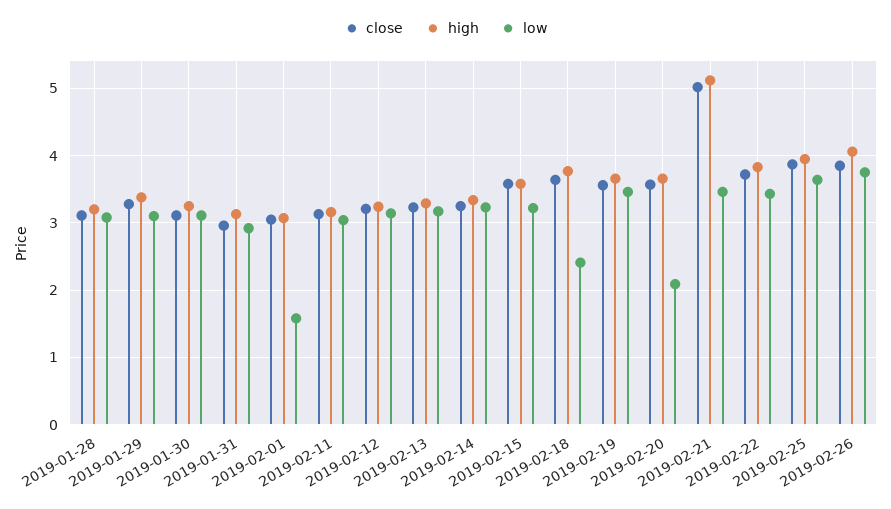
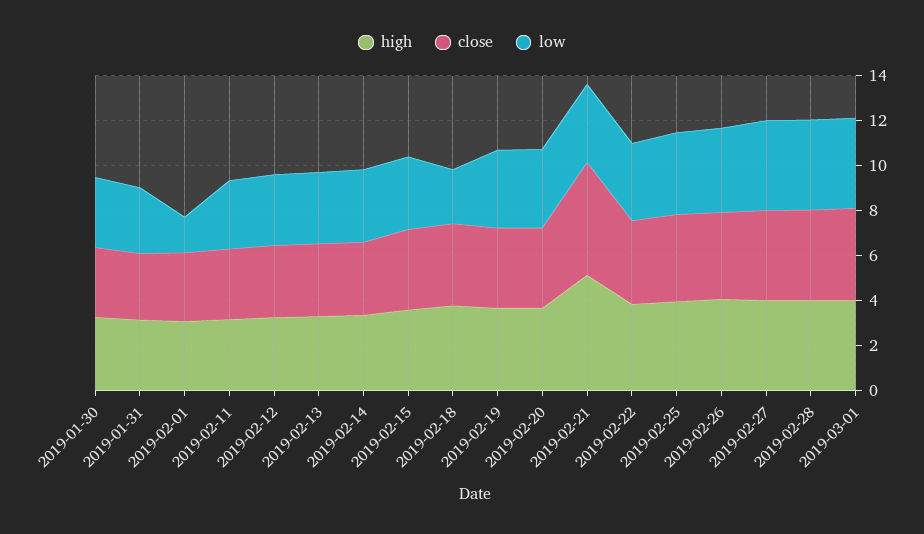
close, 2019-01-28: 3.1 -> none
high, 2019-01-28: 3.2 -> none
low, 2019-01-28: 3.1 -> none
close, 2019-01-29: 3.3 -> none
high, 2019-01-29: 3.4 -> none
low, 2019-01-29: 3.1 -> none
low, 2019-02-20: 2.1 -> 3.5
high, 2019-02-27: none -> 4
close, 2019-02-27: none -> 4
low, 2019-02-27: none -> 4
high, 2019-02-28: none -> 4
close, 2019-02-28: none -> 4
low, 2019-02-28: none -> 4
high, 2019-03-01: none -> 4
close, 2019-03-01: none -> 4
low, 2019-03-01: none -> 4

